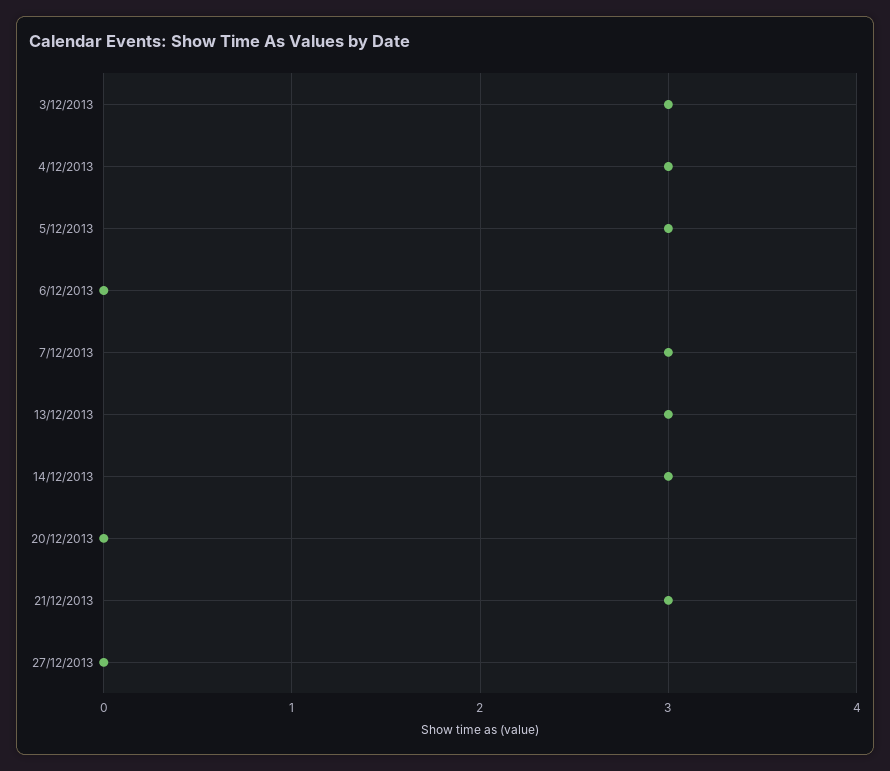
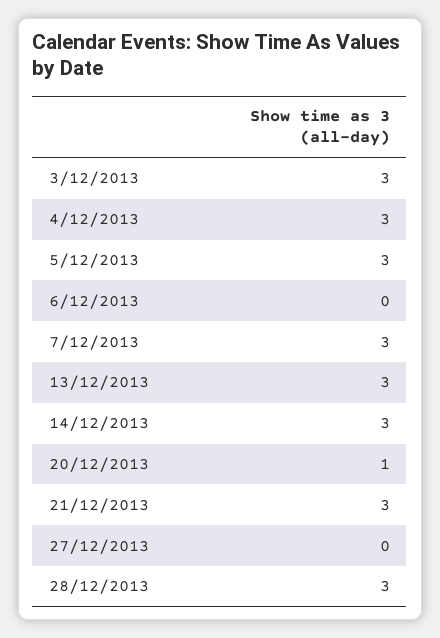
20/12/2013: 0 -> 1
28/12/2013: none -> 3

